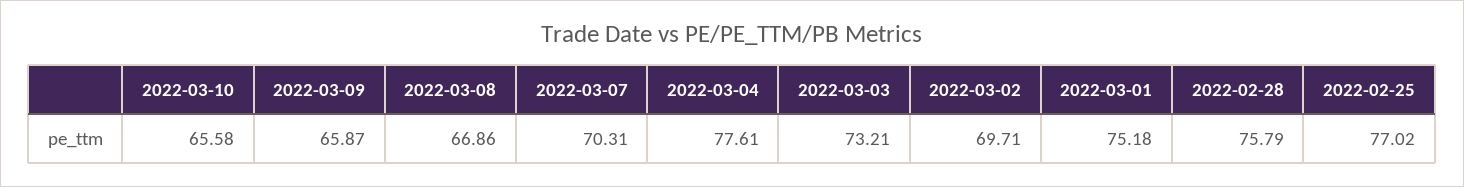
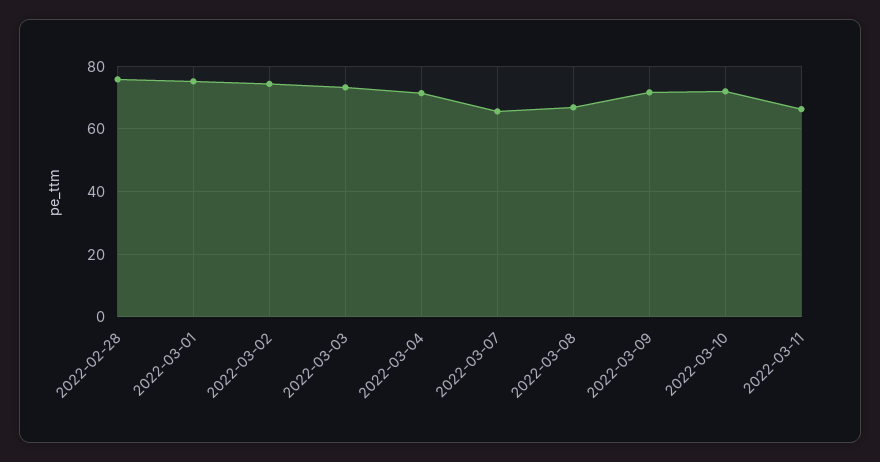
2022-03-10: 65.58 -> 72
2022-03-09: 65.87 -> 72
2022-03-07: 70.31 -> 66
2022-03-04: 77.61 -> 72
2022-03-02: 69.71 -> 74
2022-02-25: 77.02 -> none
2022-03-11: none -> 66

